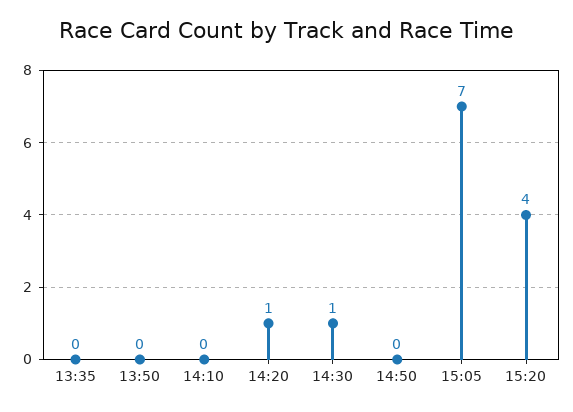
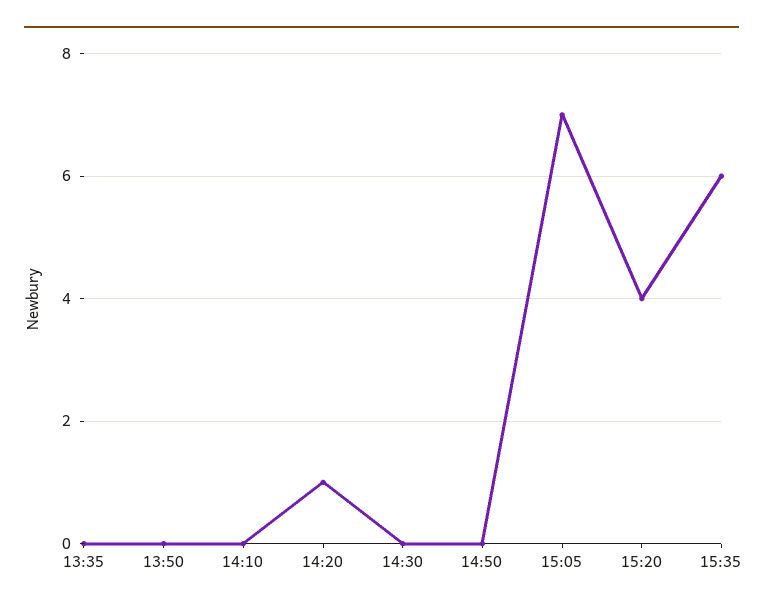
14:30: 1 -> 0
15:35: none -> 6

